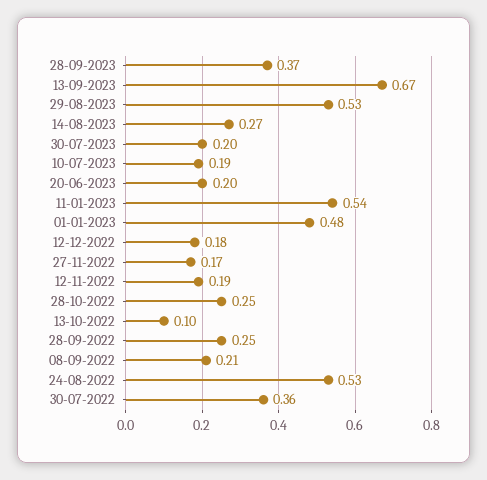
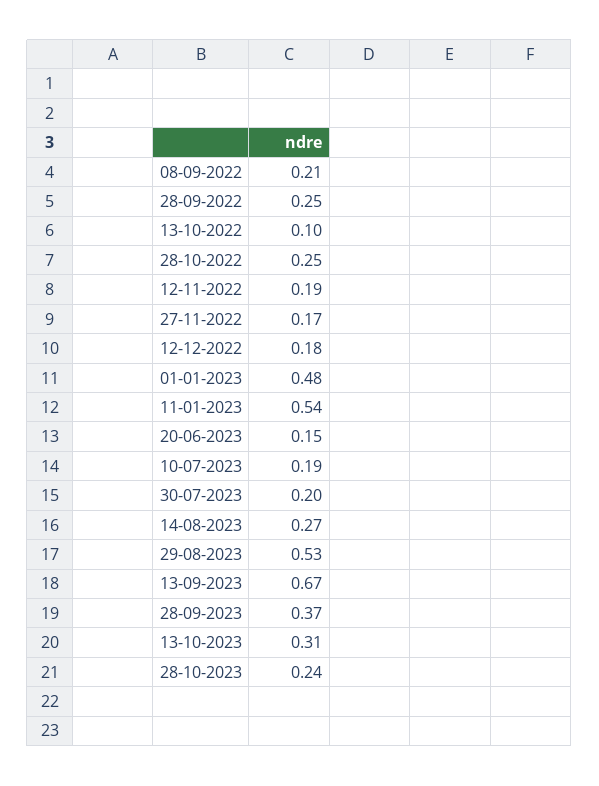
20-06-2023: 0.2 -> 0.15
24-08-2022: 0.53 -> none
30-07-2022: 0.36 -> none
13-10-2023: none -> 0.31
28-10-2023: none -> 0.24

